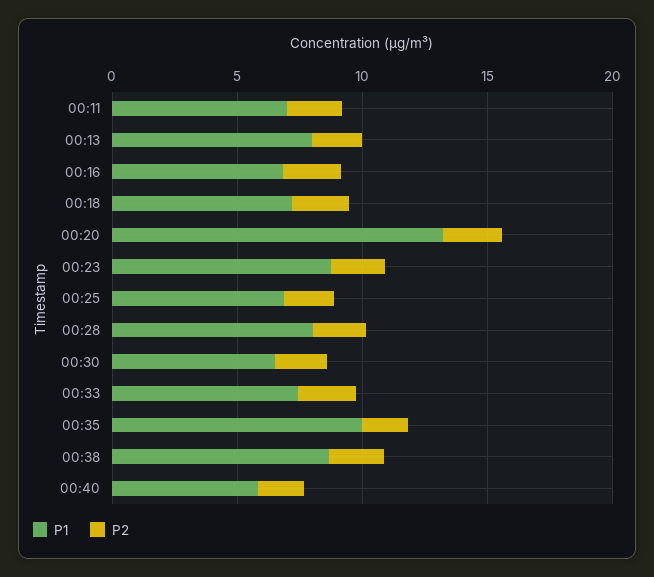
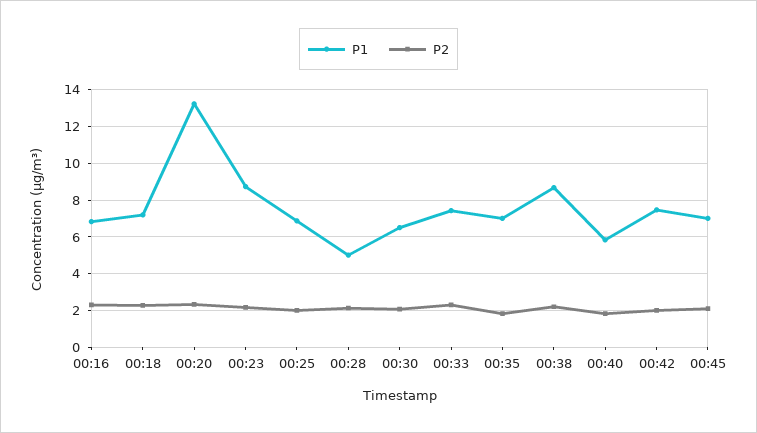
P1, 00:11: 7 -> none
P2, 00:11: 2 -> none
P1, 00:13: 8 -> none
P2, 00:13: 2 -> none
P1, 00:28: 8 -> 5
P1, 00:35: 10 -> 7
P1, 00:42: none -> 7.5
P2, 00:42: none -> 2
P1, 00:45: none -> 7
P2, 00:45: none -> 2

